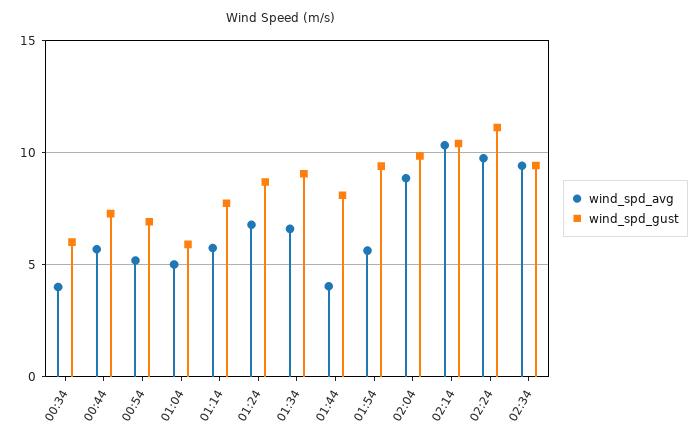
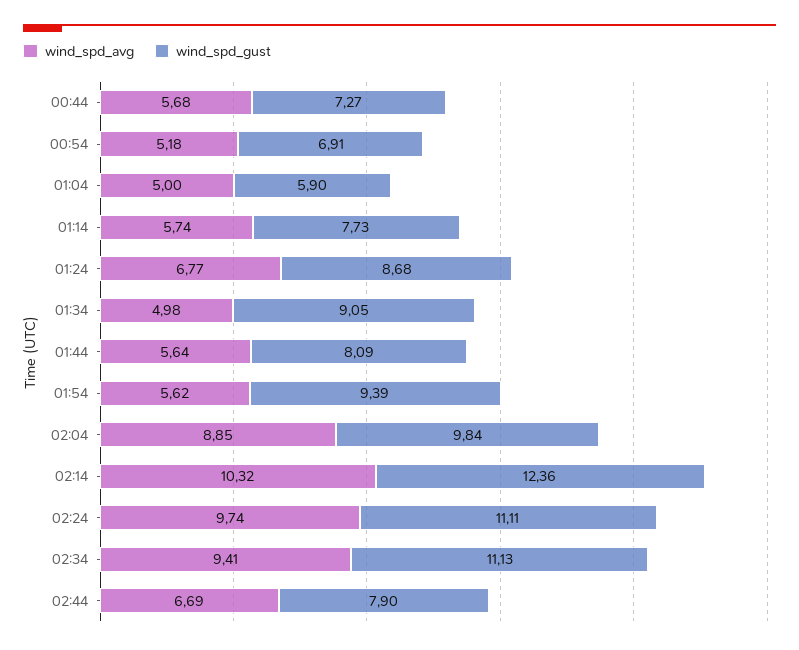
wind_spd_avg, 00:34: 4 -> none
wind_spd_gust, 00:34: 6 -> none
wind_spd_avg, 01:34: 6.5 -> 4.98
wind_spd_avg, 01:44: 4 -> 5.64
wind_spd_gust, 02:14: 10.5 -> 12.36
wind_spd_gust, 02:34: 9.5 -> 11.13
wind_spd_avg, 02:44: none -> 6.69
wind_spd_gust, 02:44: none -> 7.9

